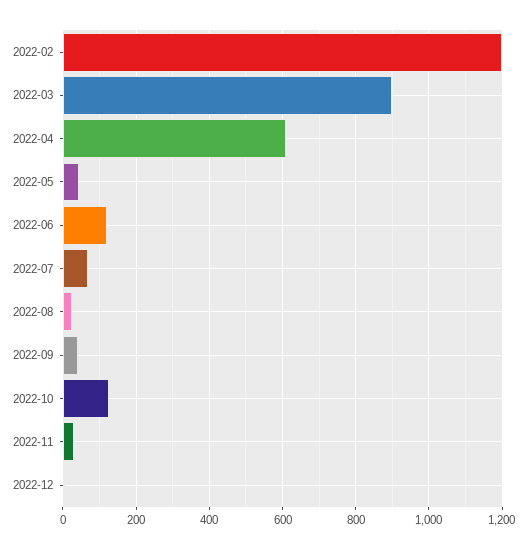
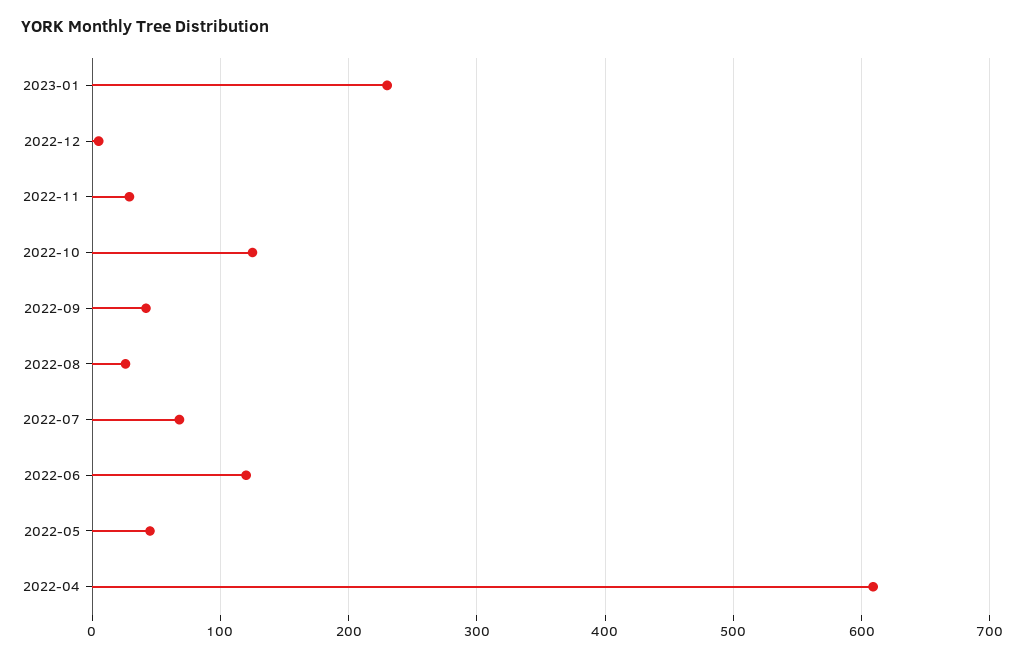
2022-02: 1200 -> none
2022-03: 900 -> none
2023-01: none -> 230

